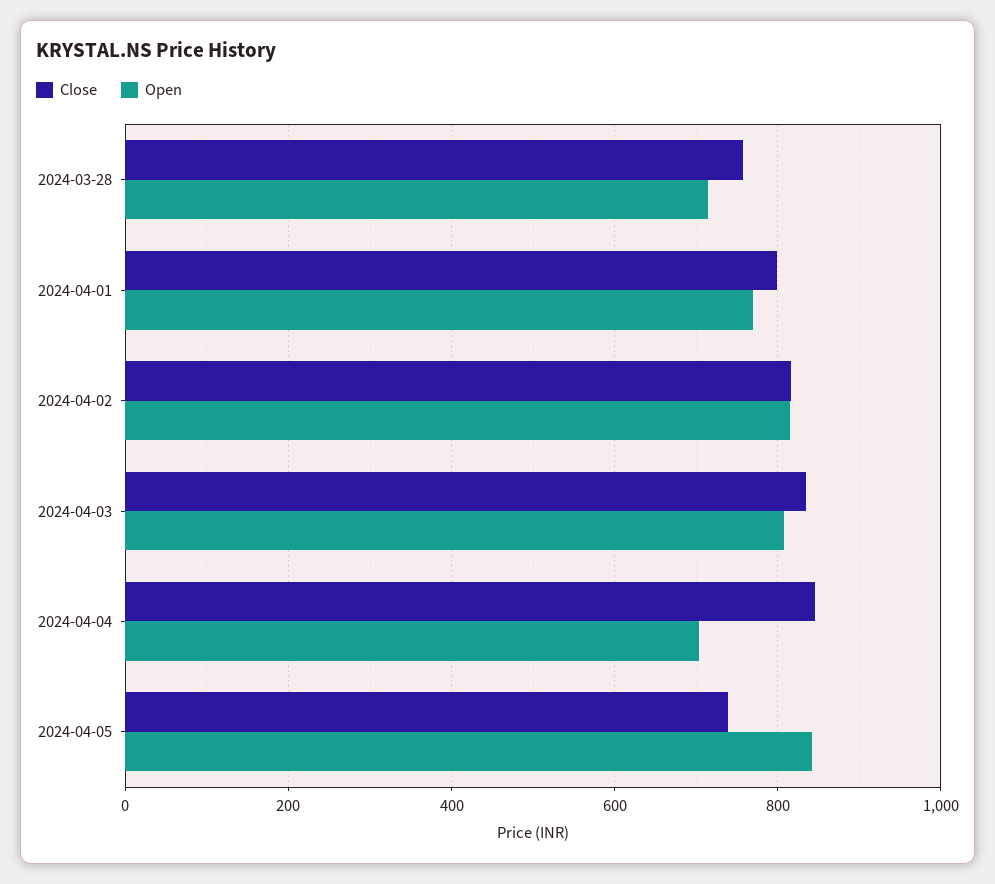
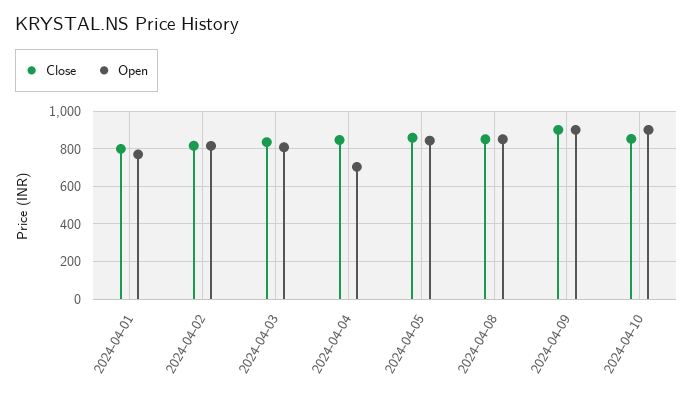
Close, 2024-03-28: 760 -> none
Open, 2024-03-28: 720 -> none
Close, 2024-04-05: 740 -> 850
Close, 2024-04-08: none -> 850
Open, 2024-04-08: none -> 850
Close, 2024-04-09: none -> 900
Open, 2024-04-09: none -> 900
Close, 2024-04-10: none -> 850
Open, 2024-04-10: none -> 900

